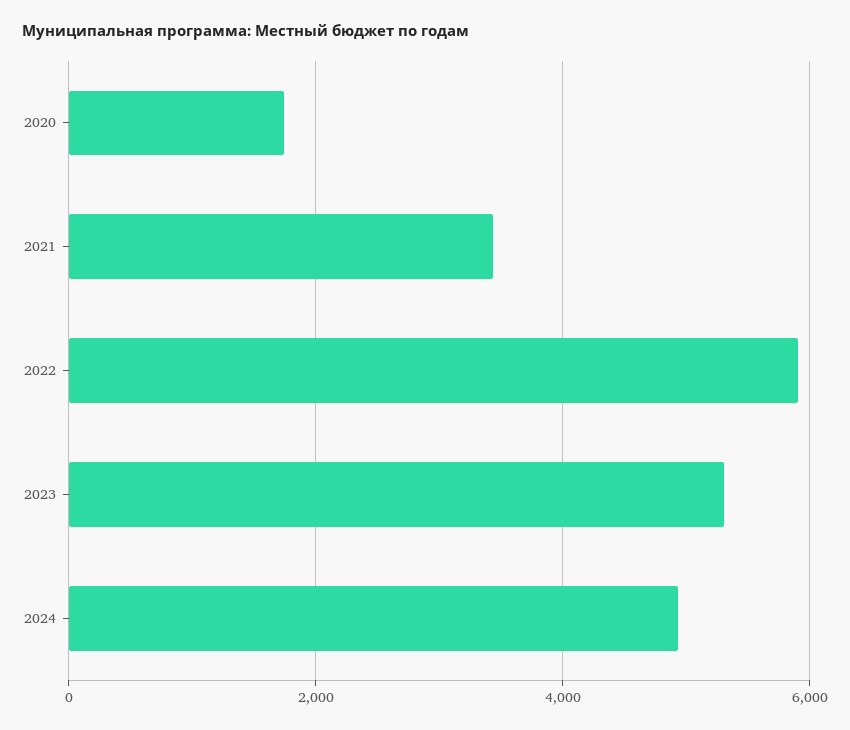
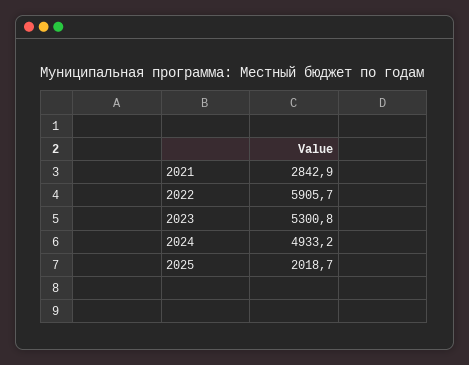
2020: 1800 -> none
2021: 3400 -> 2842.9
2025: none -> 2018.7

